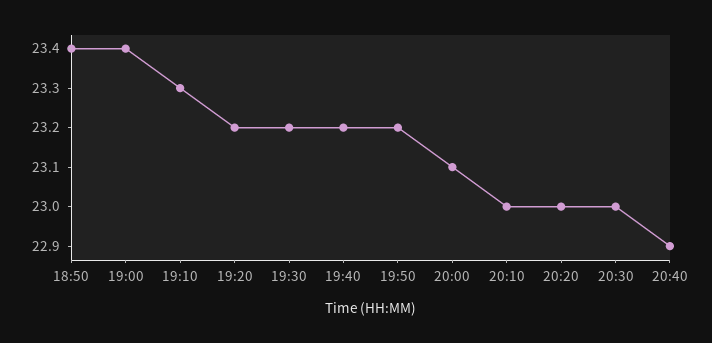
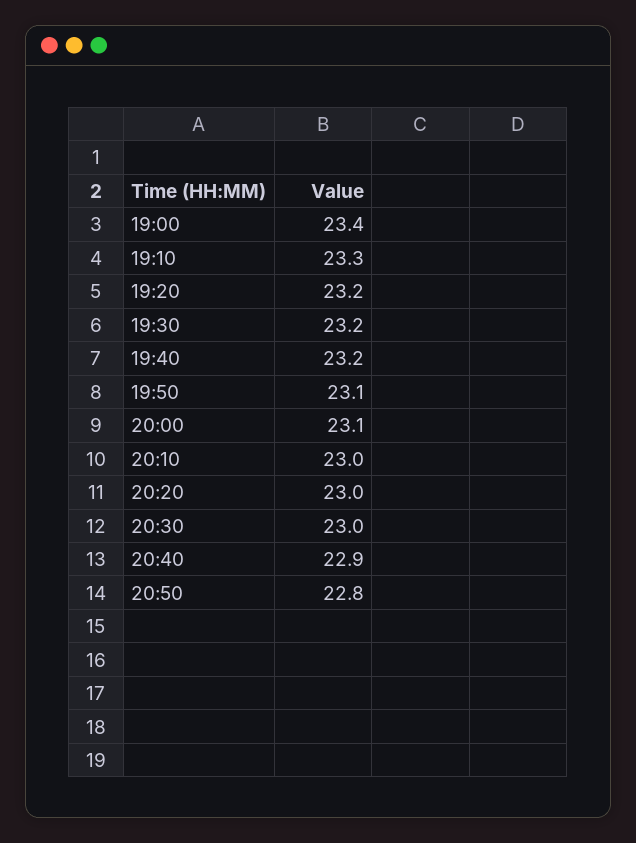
18:50: 23.4 -> none
19:50: 23.2 -> 23.1
20:50: none -> 22.8

